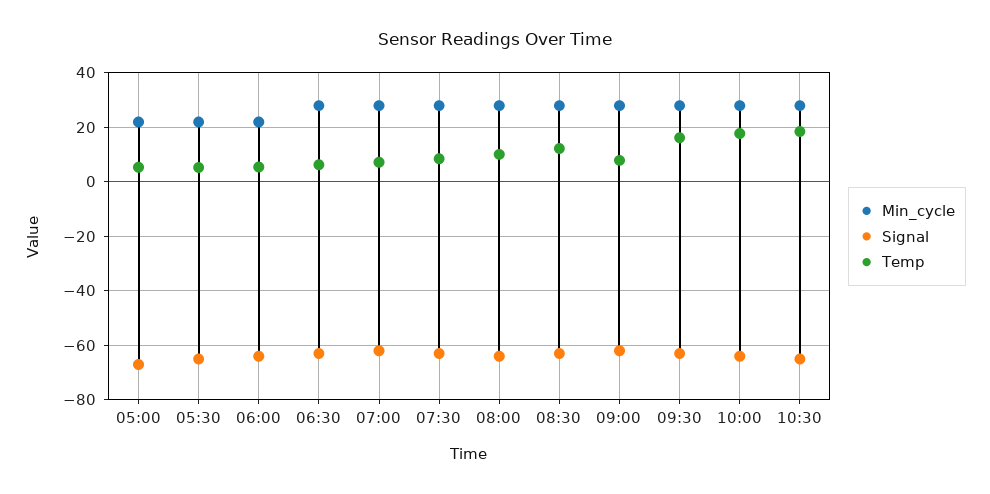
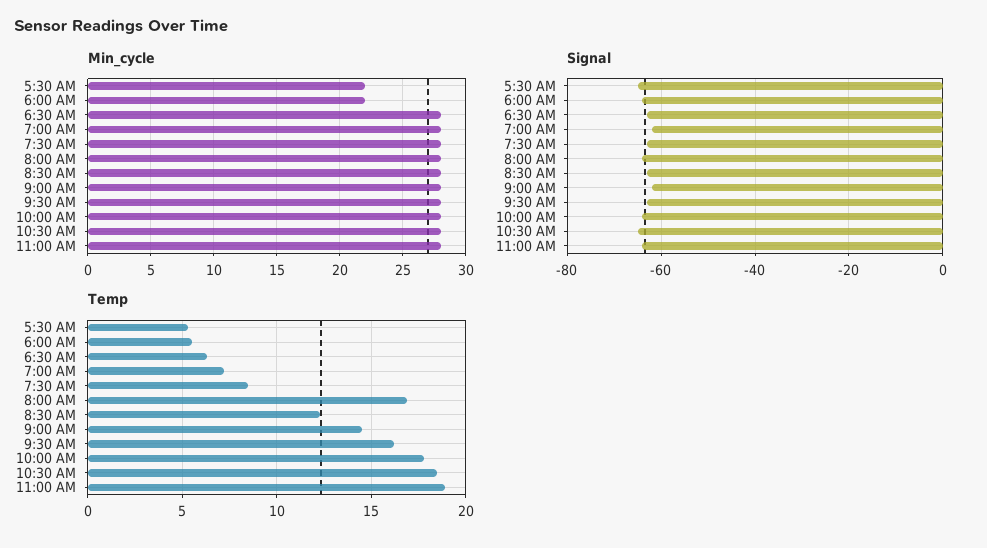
Min_cycle, 05:00: 22.5 -> none
Signal, 05:00: -67.5 -> none
Temp, 05:00: 5 -> none
Temp, 08:00: 10 -> 17
Temp, 09:00: 7.5 -> 14.5
Min_cycle, 11:00 AM: none -> 28
Signal, 11:00 AM: none -> -65
Temp, 11:00 AM: none -> 19

